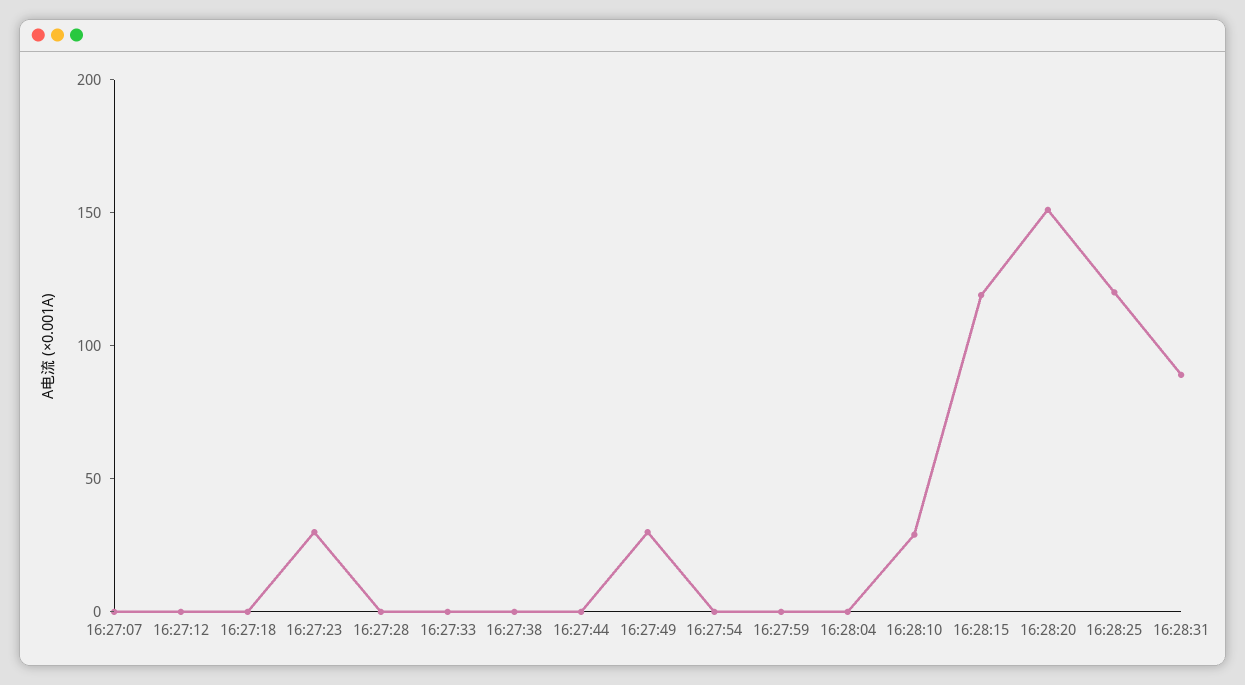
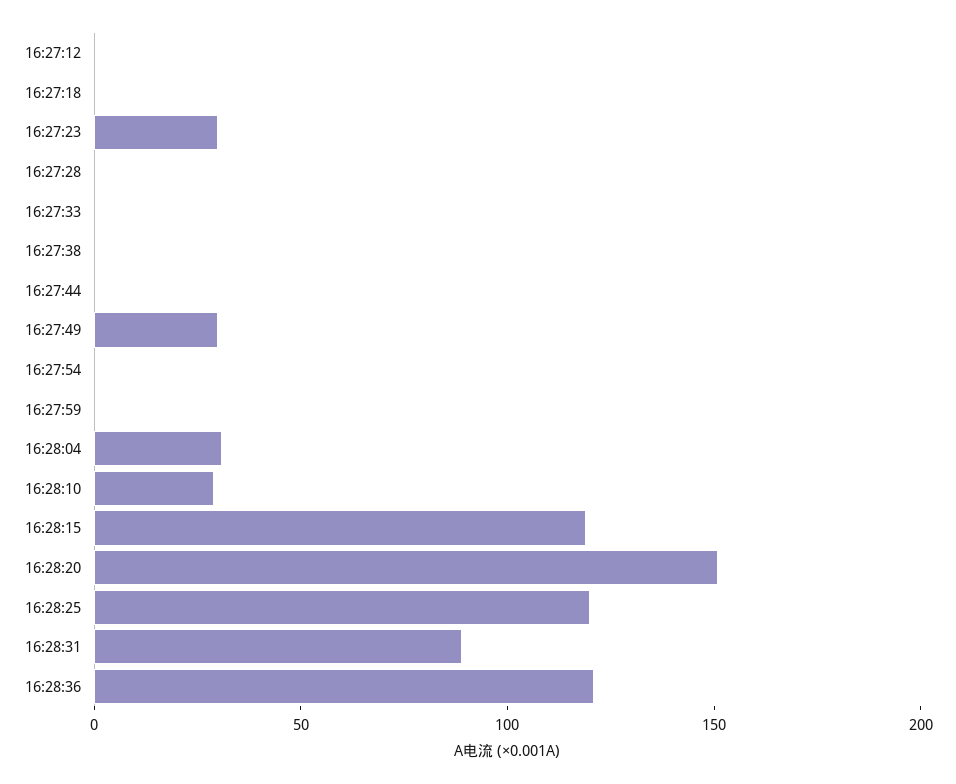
16:27:07: 0 -> none
16:28:04: 0 -> 30
16:28:36: none -> 120

